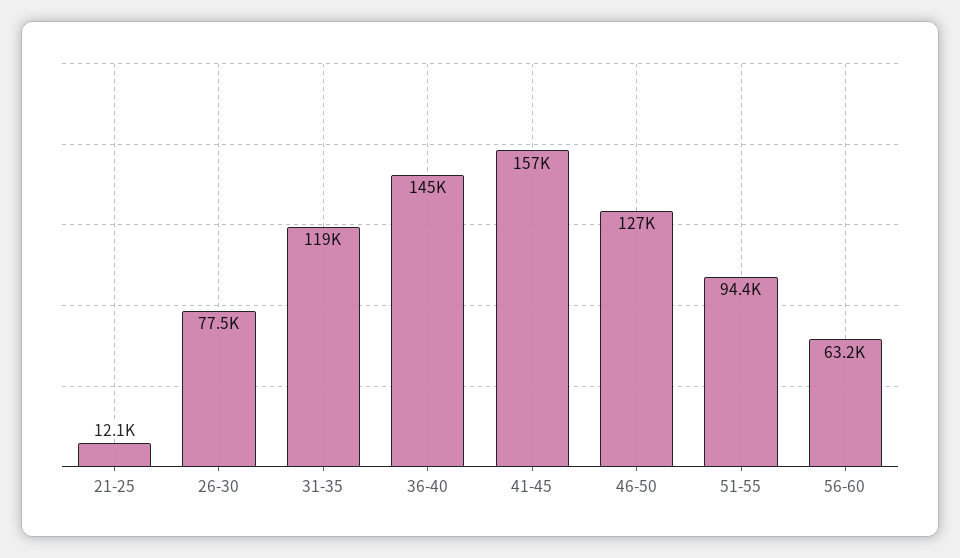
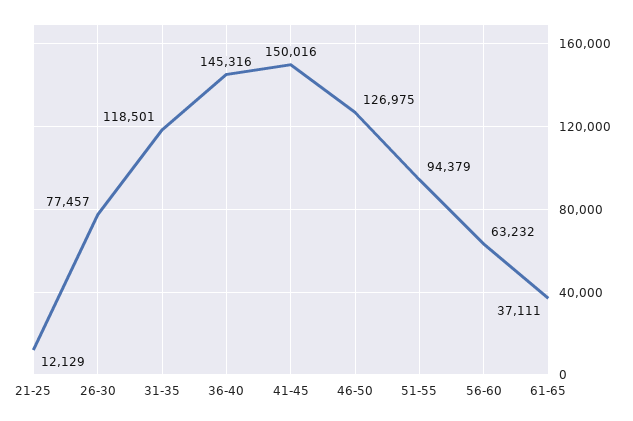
41-45: 157000 -> 150016
61-65: none -> 37111

